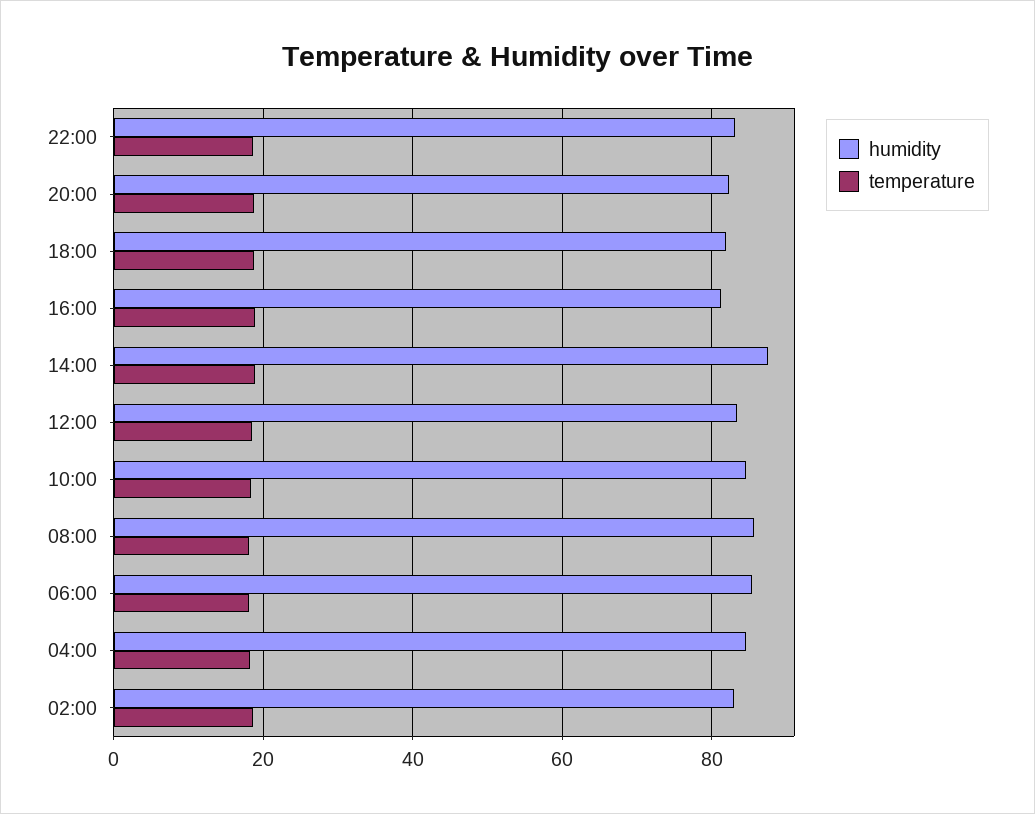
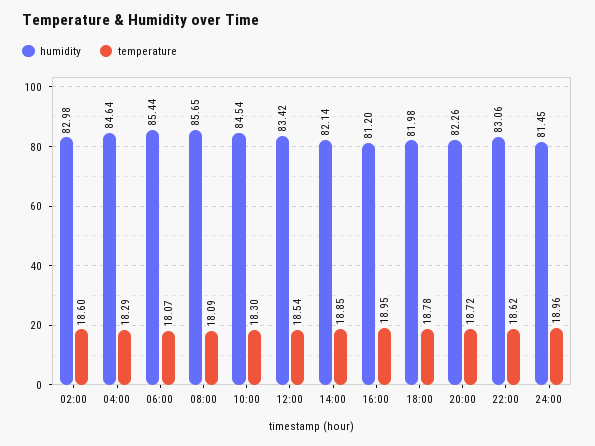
humidity, 14:00: 88 -> 82.14
humidity, 24:00: none -> 81.45
temperature, 24:00: none -> 18.96

